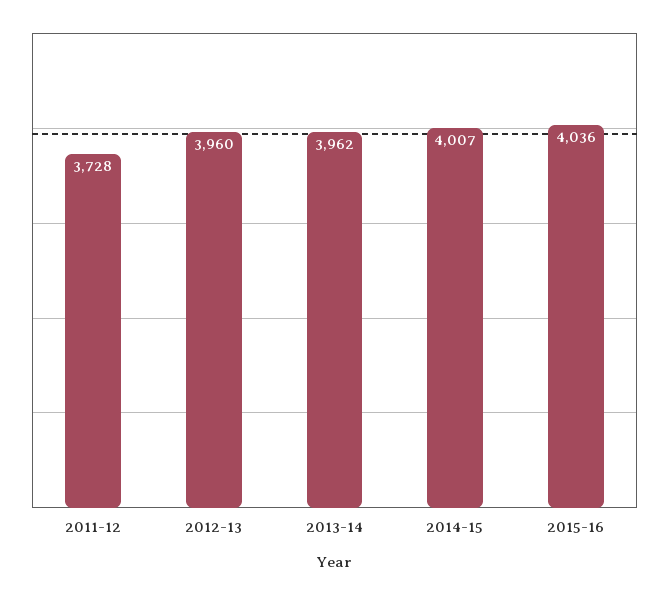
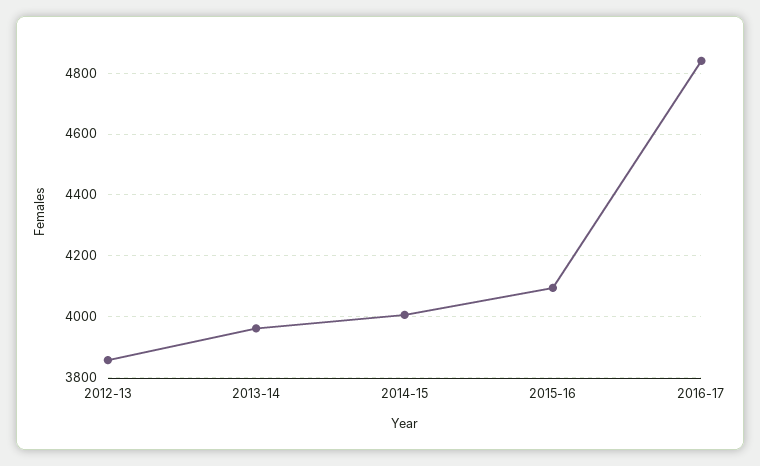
2011-12: 3728 -> none
2012-13: 3960 -> 3860
2015-16: 4036 -> 4100
2016-17: none -> 4840

